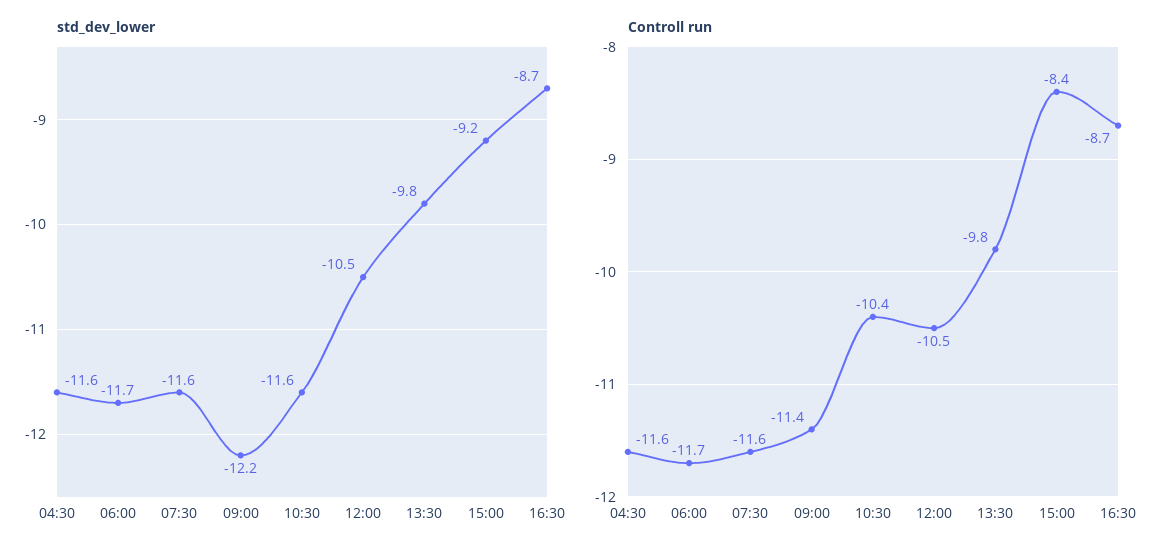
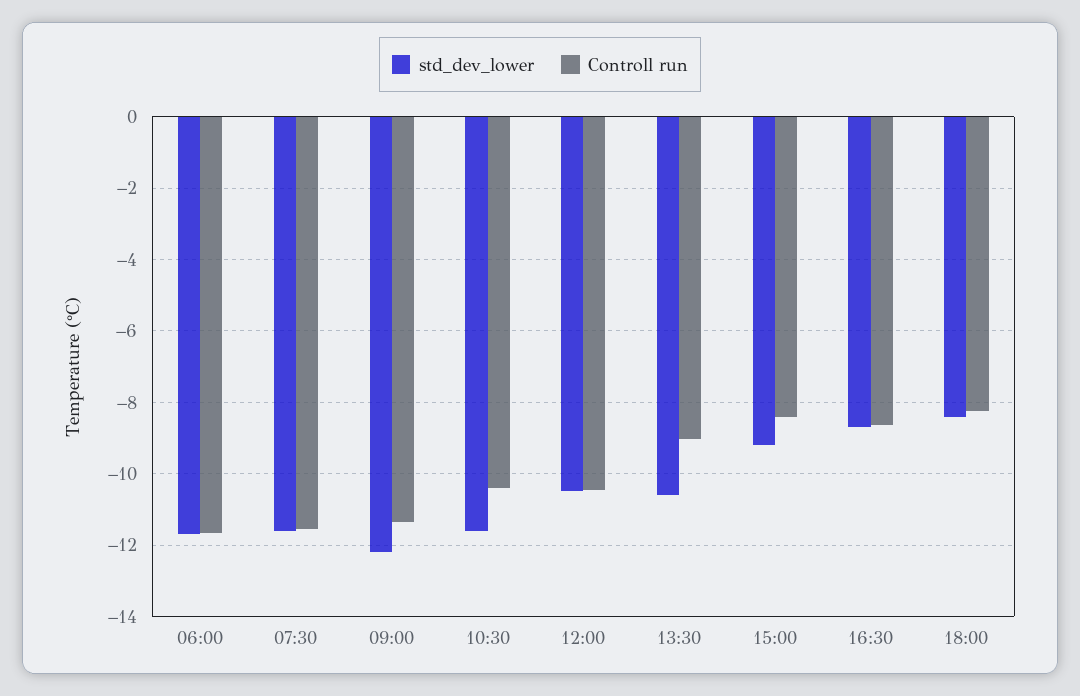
std_dev_lower, 04:30: -11.6 -> none
std_dev_lower, 13:30: -9.8 -> -10.6
Controll run, 04:30: -11.6 -> none
Controll run, 13:30: -9.8 -> -9
std_dev_lower, 18:00: none -> -8.4
Controll run, 18:00: none -> -8.2

